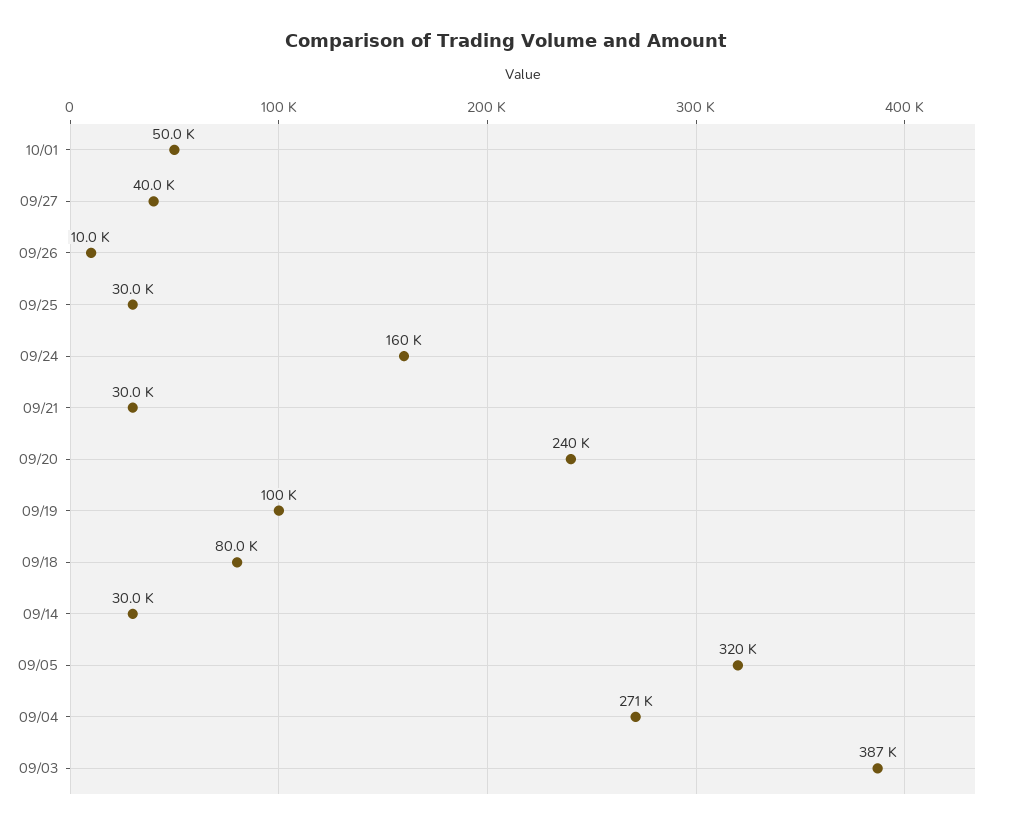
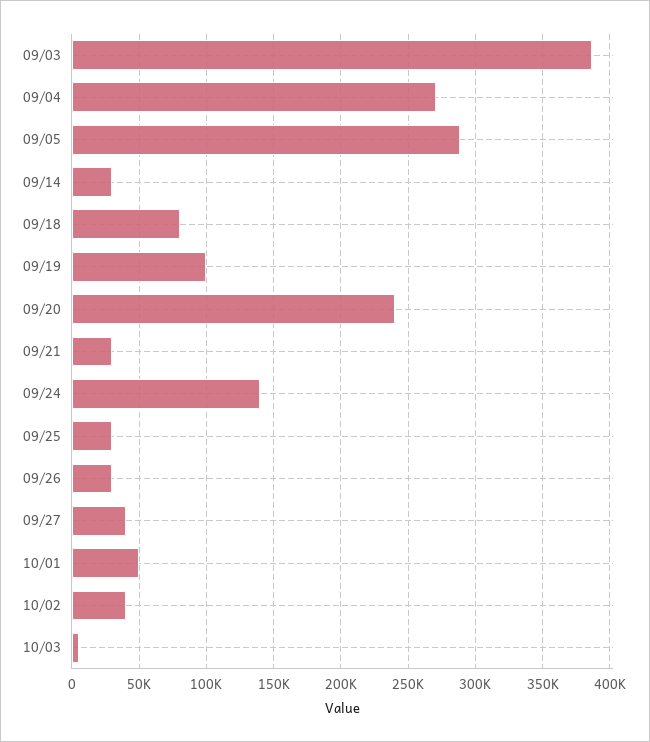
09/26: 10000 -> 30000
09/24: 160000 -> 140000
09/05: 320000 -> 290000
10/02: none -> 40000
10/03: none -> 5000

